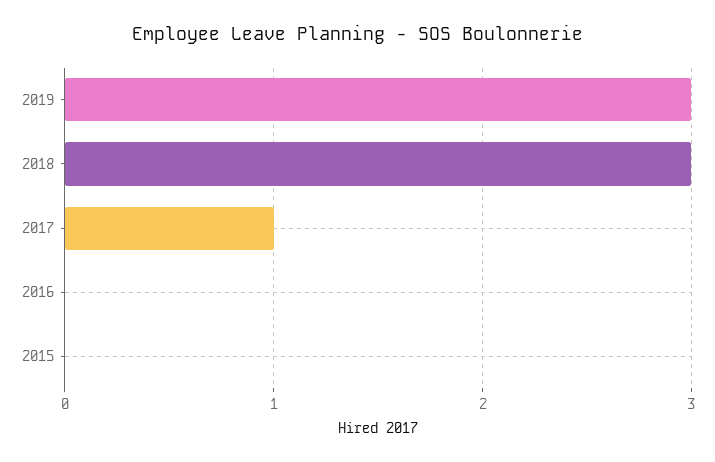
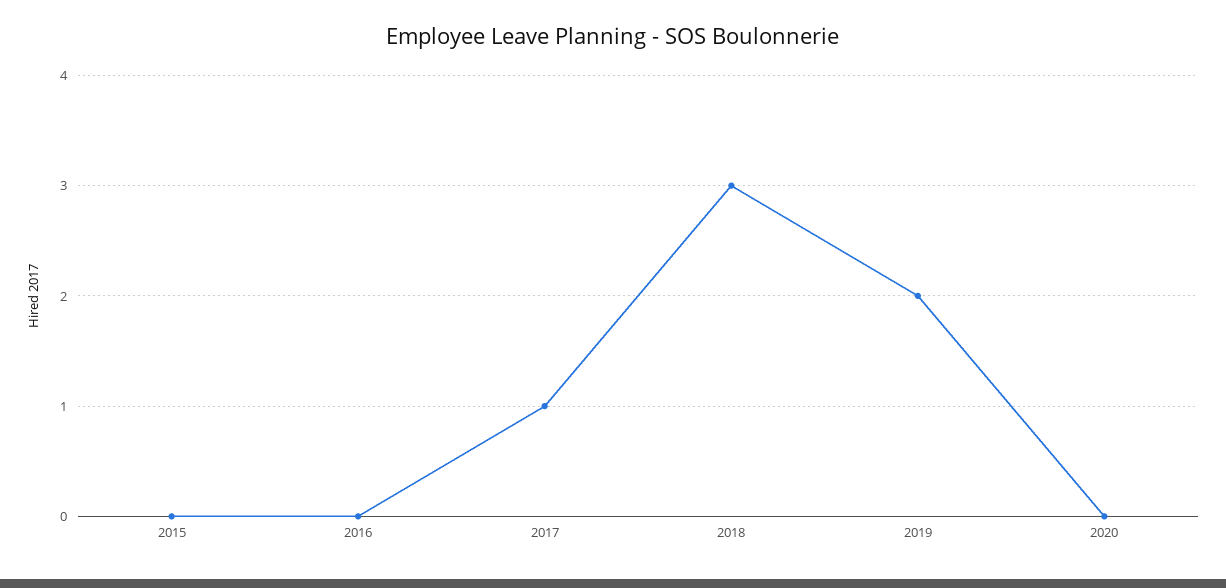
2019: 3 -> 2
2020: none -> 0

